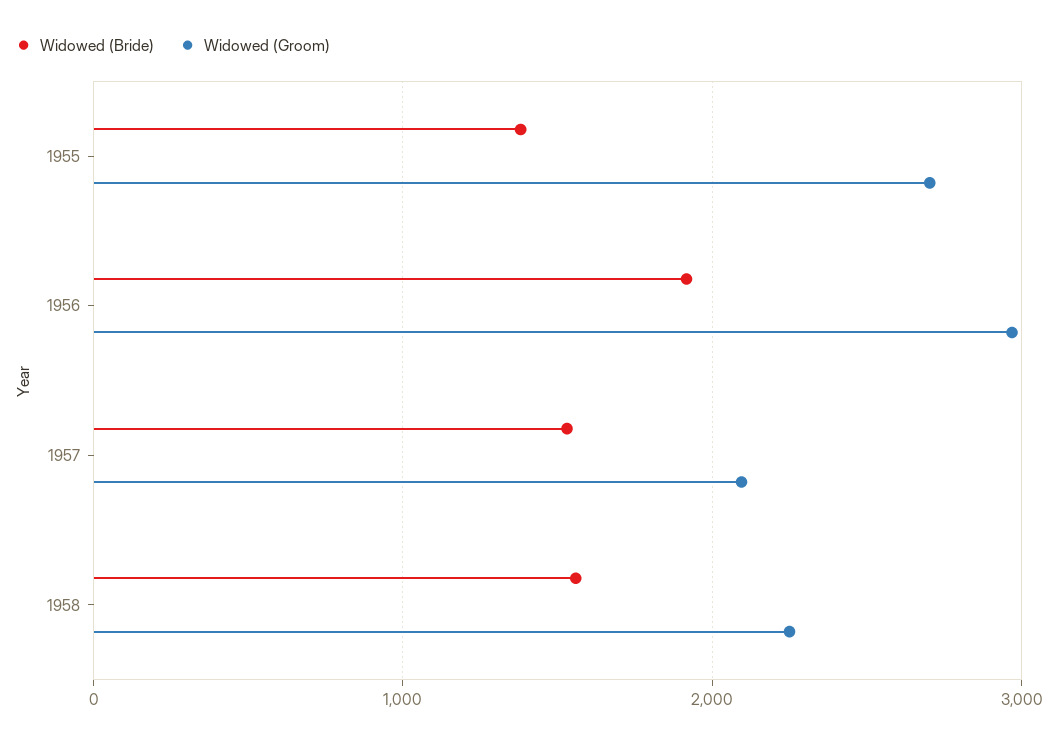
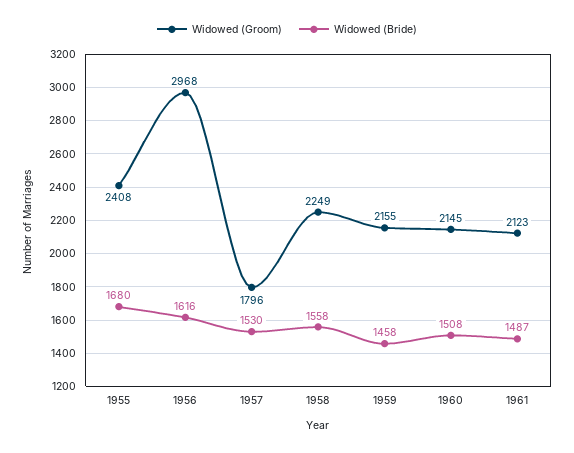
Widowed (Bride), 1955: 1400 -> 1680
Widowed (Groom), 1955: 2700 -> 2408
Widowed (Bride), 1956: 1900 -> 1616
Widowed (Groom), 1957: 2100 -> 1796
Widowed (Groom), 1959: none -> 2155
Widowed (Bride), 1959: none -> 1458
Widowed (Groom), 1960: none -> 2145
Widowed (Bride), 1960: none -> 1508
Widowed (Groom), 1961: none -> 2123
Widowed (Bride), 1961: none -> 1487

